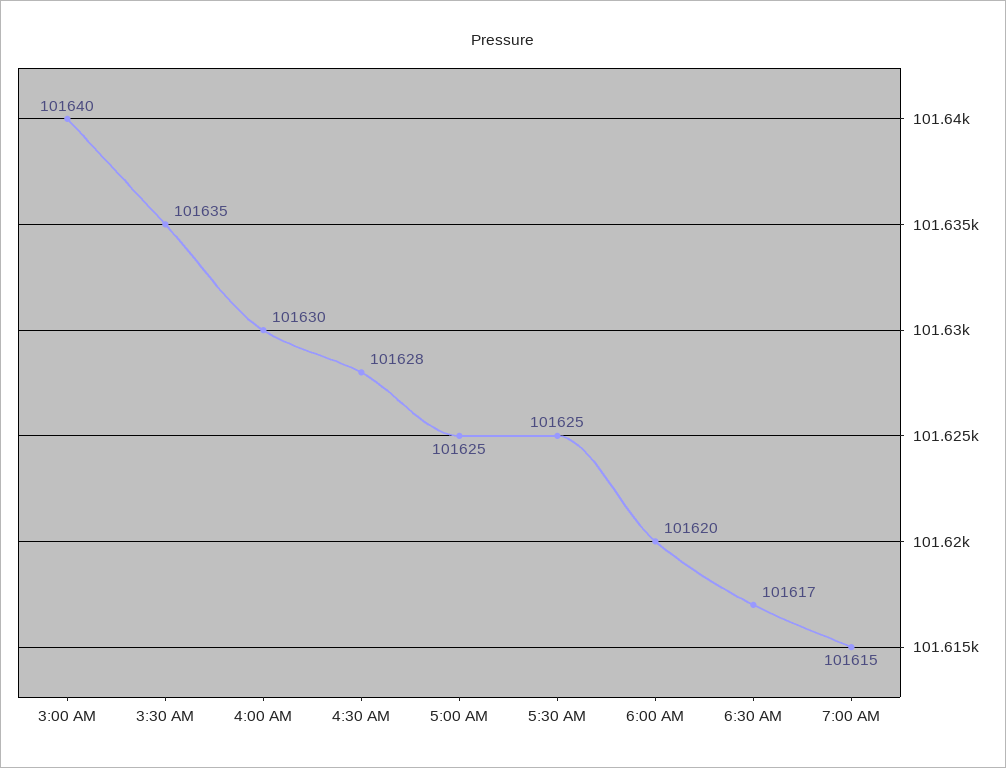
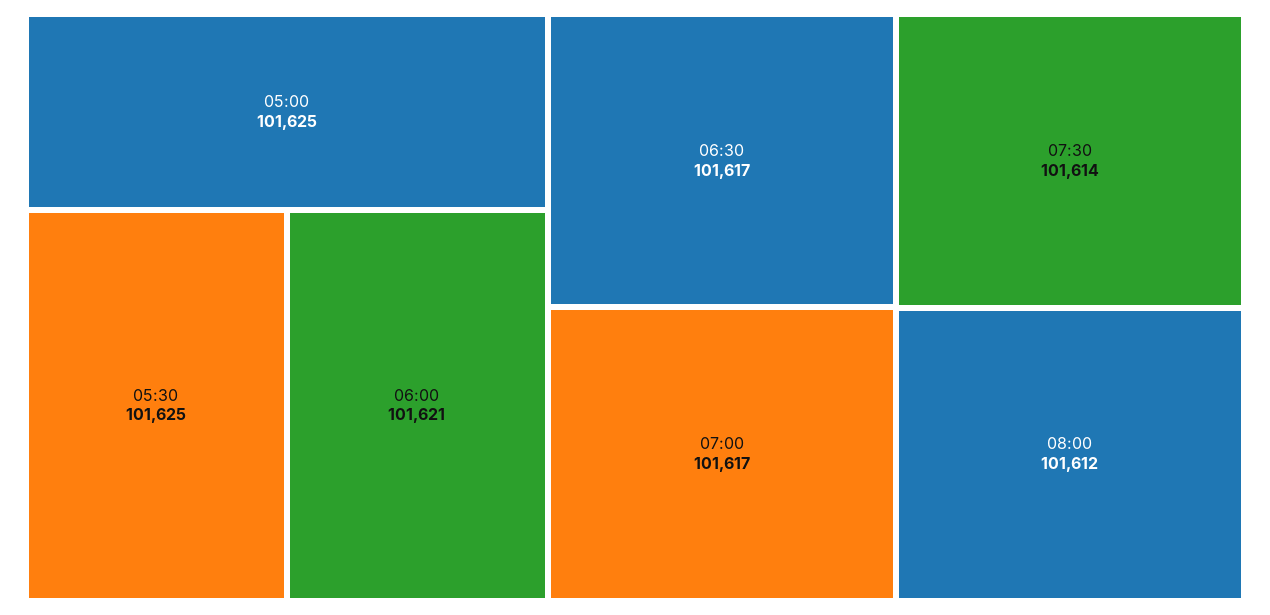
3:00 AM: 101640 -> none
3:30 AM: 101635 -> none
4:00 AM: 101630 -> none
4:30 AM: 101628 -> none
6:00 AM: 101620 -> 101621
7:00 AM: 101615 -> 101617
07:30: none -> 101614
08:00: none -> 101612

